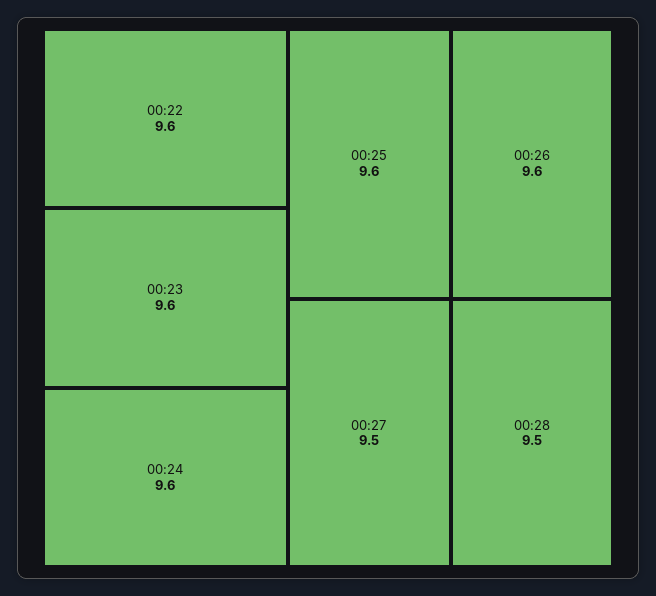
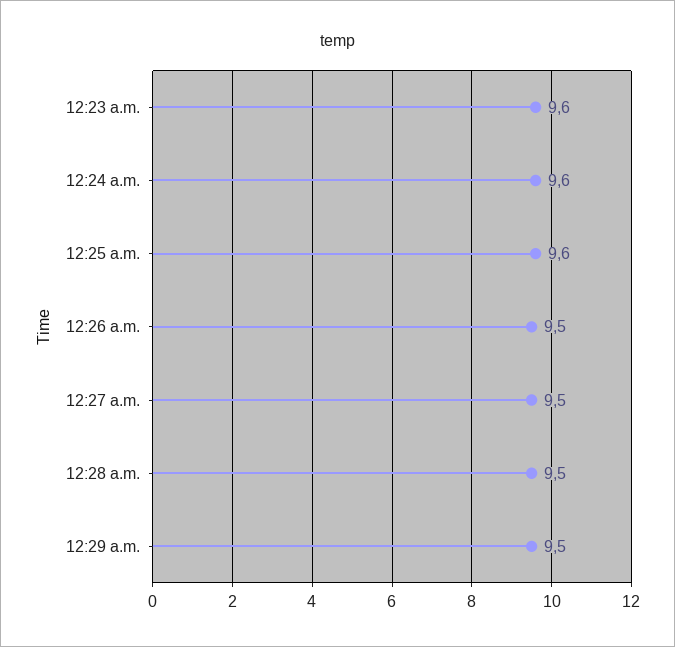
00:22: 9.6 -> none
00:26: 9.6 -> 9.5
12:29 a.m.: none -> 9.5

